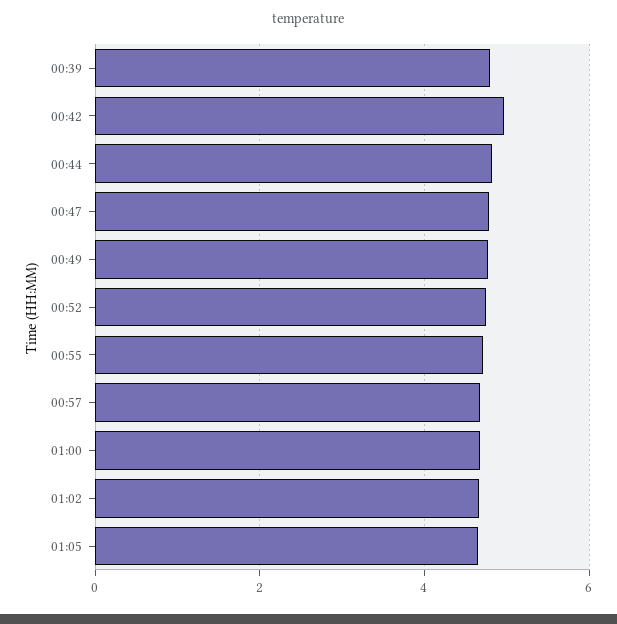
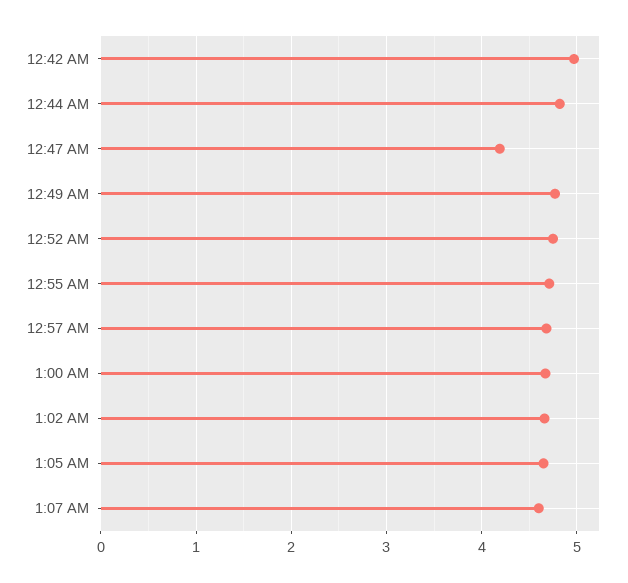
00:39: 4.8 -> none
00:47: 4.8 -> 4.2
1:07 AM: none -> 4.6

